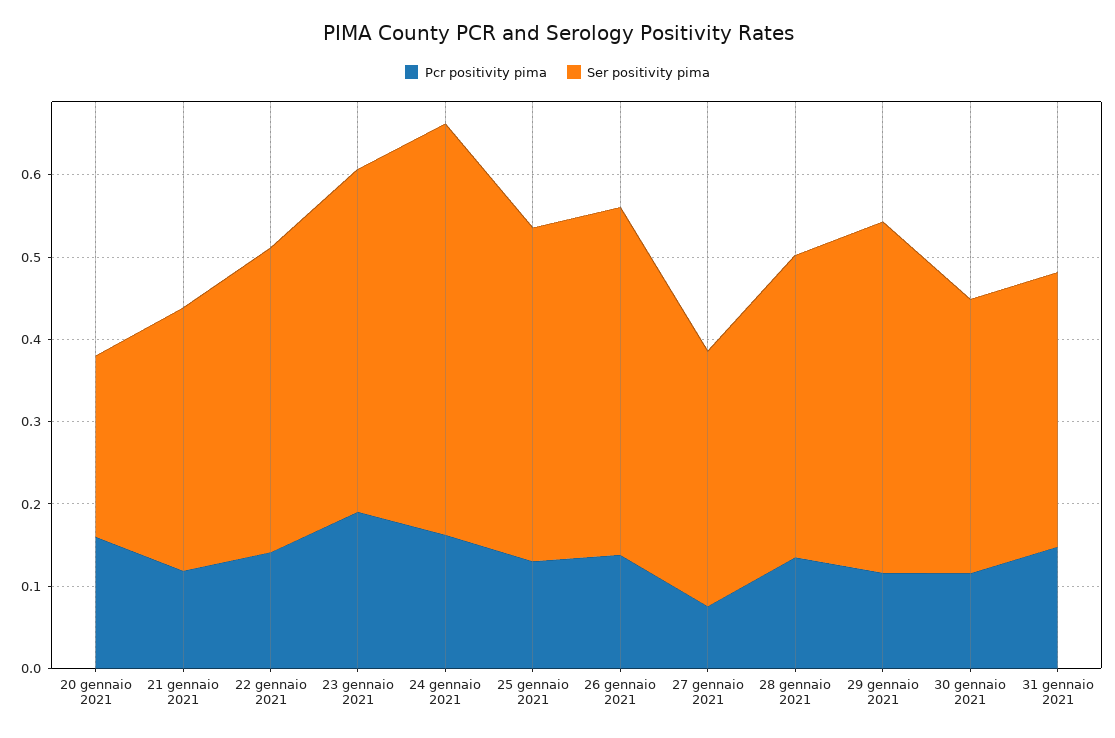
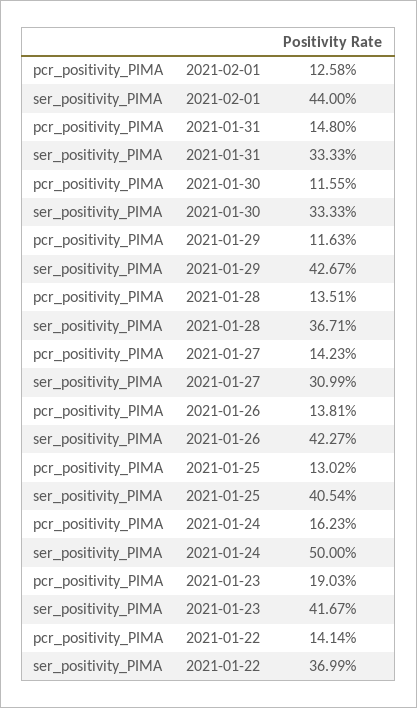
Pcr positivity pima, 20 gennaio 2021: 0.16 -> none
Ser positivity pima, 20 gennaio 2021: 0.22 -> none
Pcr positivity pima, 21 gennaio 2021: 0.12 -> none
Ser positivity pima, 21 gennaio 2021: 0.32 -> none
Pcr positivity pima, 27 gennaio 2021: 0.08 -> 0.1423
Pcr positivity pima, 2021-02-01: none -> 0.1258
Ser positivity pima, 2021-02-01: none -> 0.44

